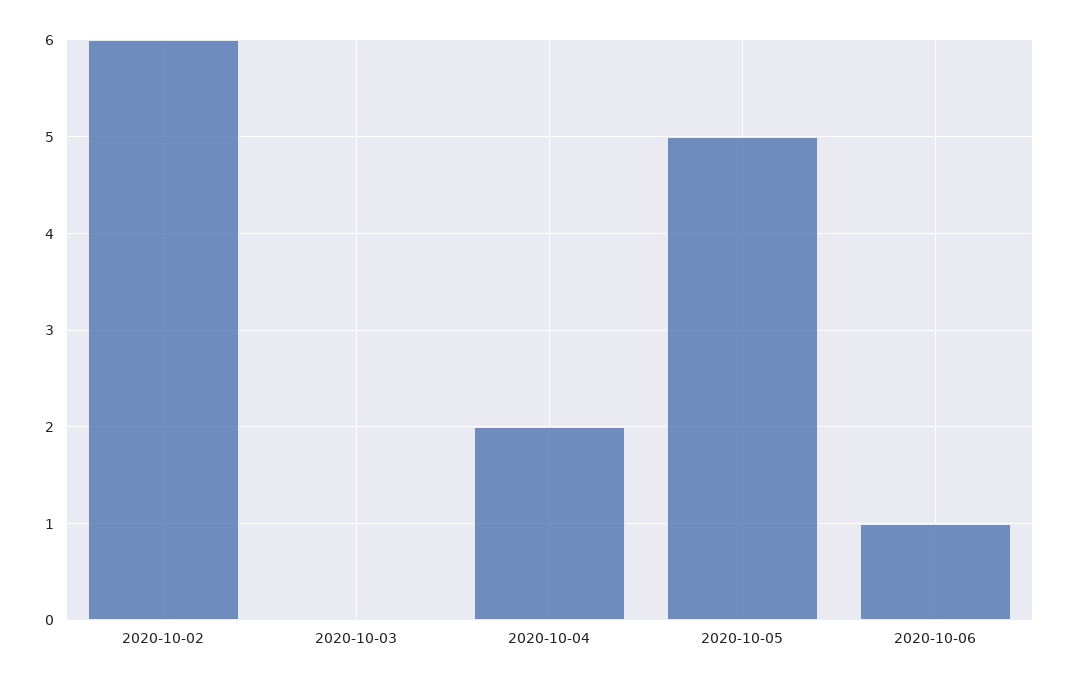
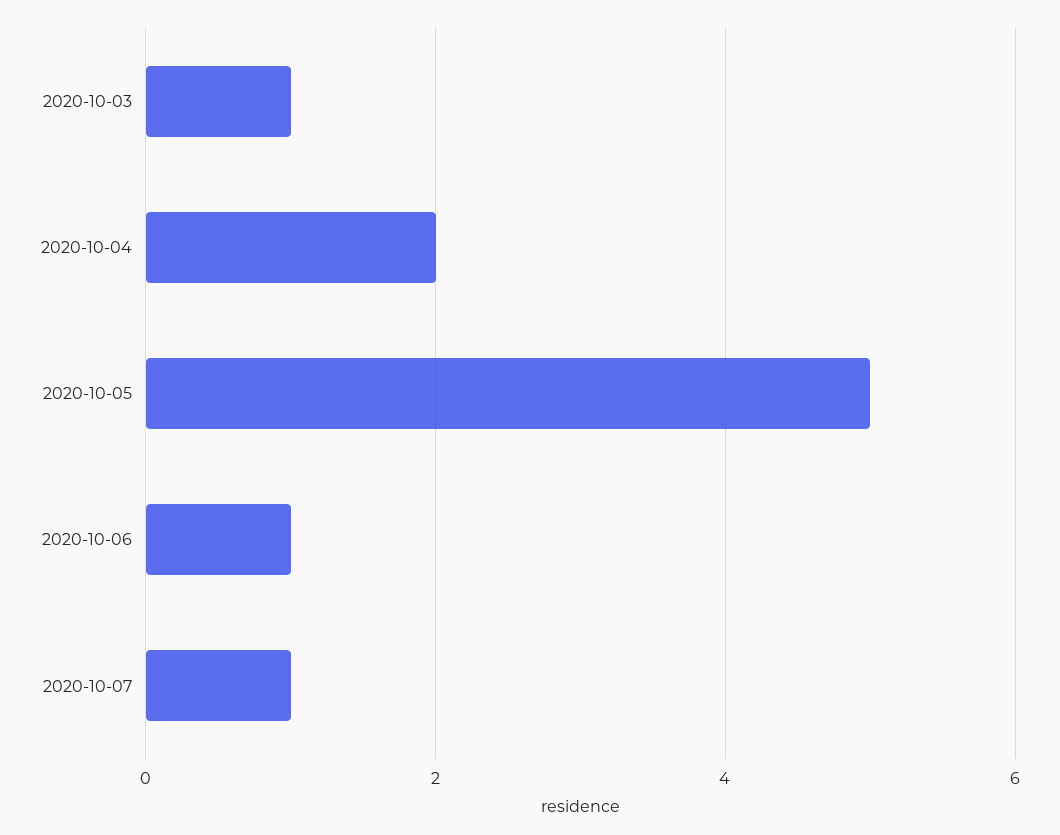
2020-10-02: 6 -> none
2020-10-03: 0 -> 1
2020-10-07: none -> 1

